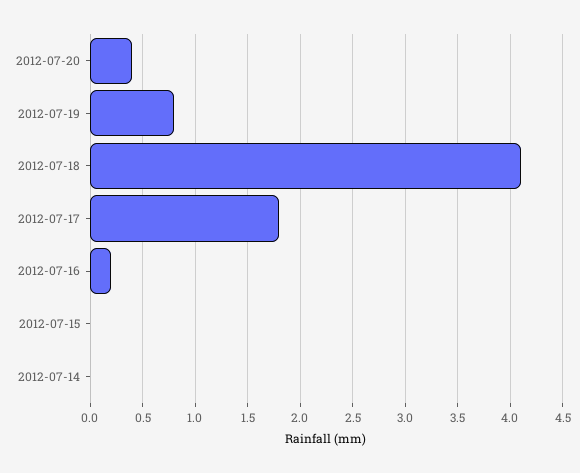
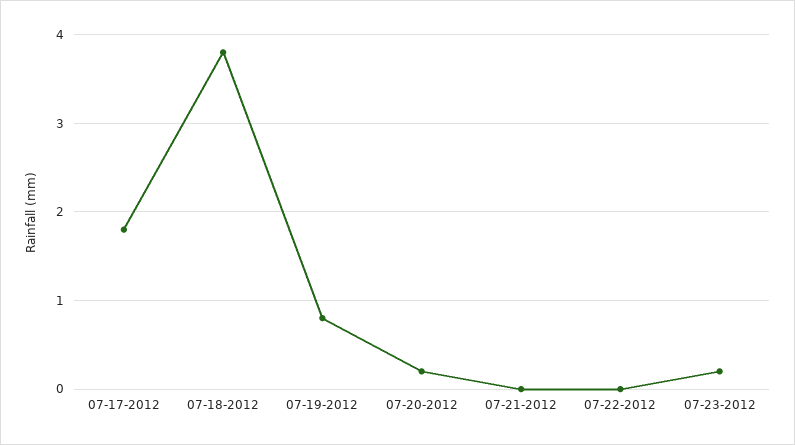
2012-07-20: 0.4 -> 0.2
2012-07-18: 4.1 -> 3.8
2012-07-16: 0.2 -> none
2012-07-15: 0 -> none
2012-07-14: 0 -> none
07-21-2012: none -> 0
07-22-2012: none -> 0
07-23-2012: none -> 0.2

